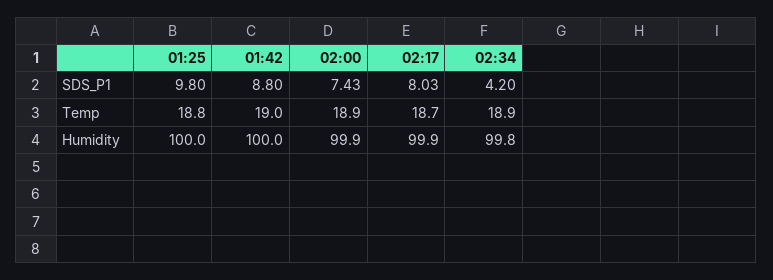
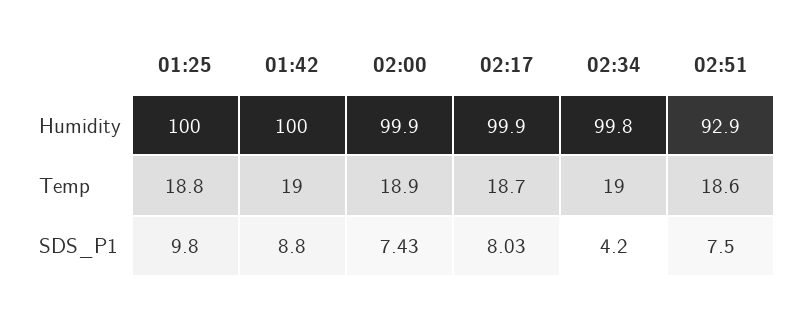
02:34, Temp: 18.9 -> 19
02:51, Humidity: none -> 92.9
02:51, Temp: none -> 18.6
02:51, SDS_P1: none -> 7.5

